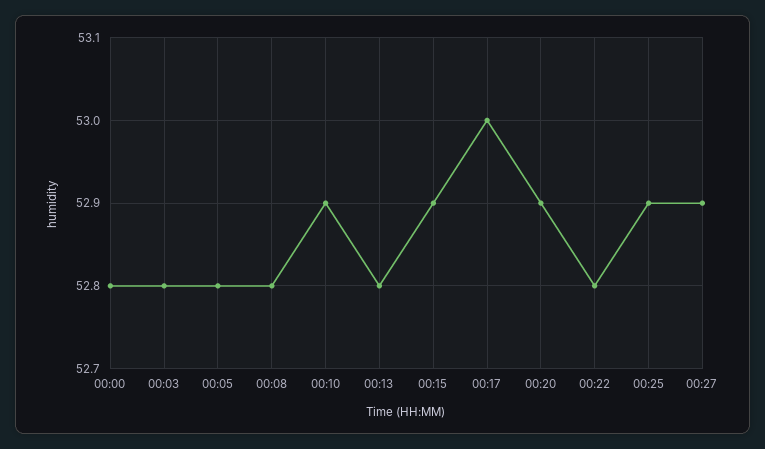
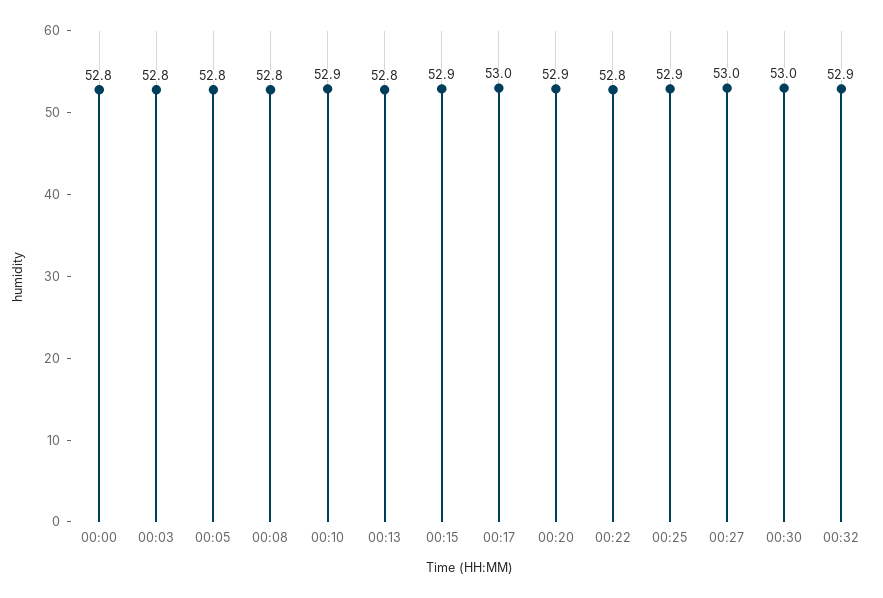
00:27: 52.9 -> 53
00:30: none -> 53
00:32: none -> 52.9

